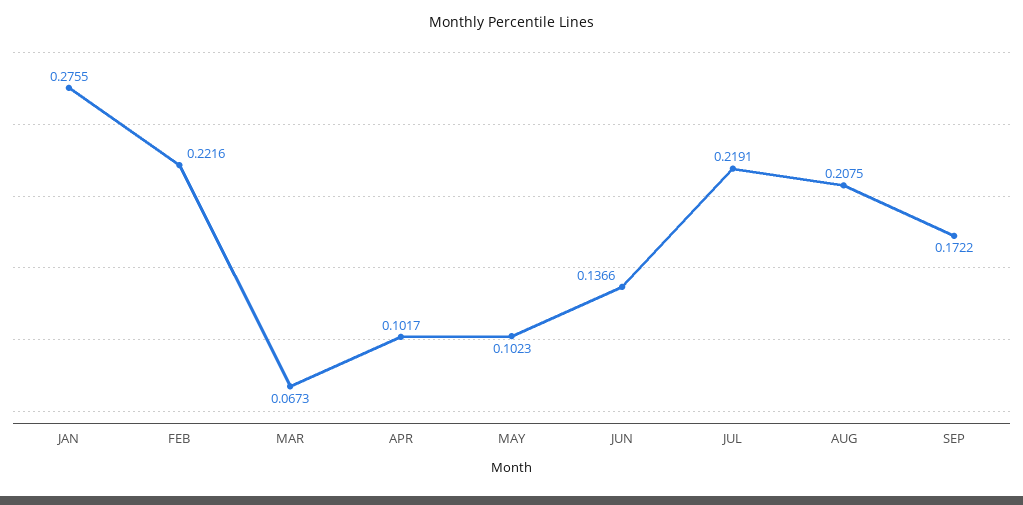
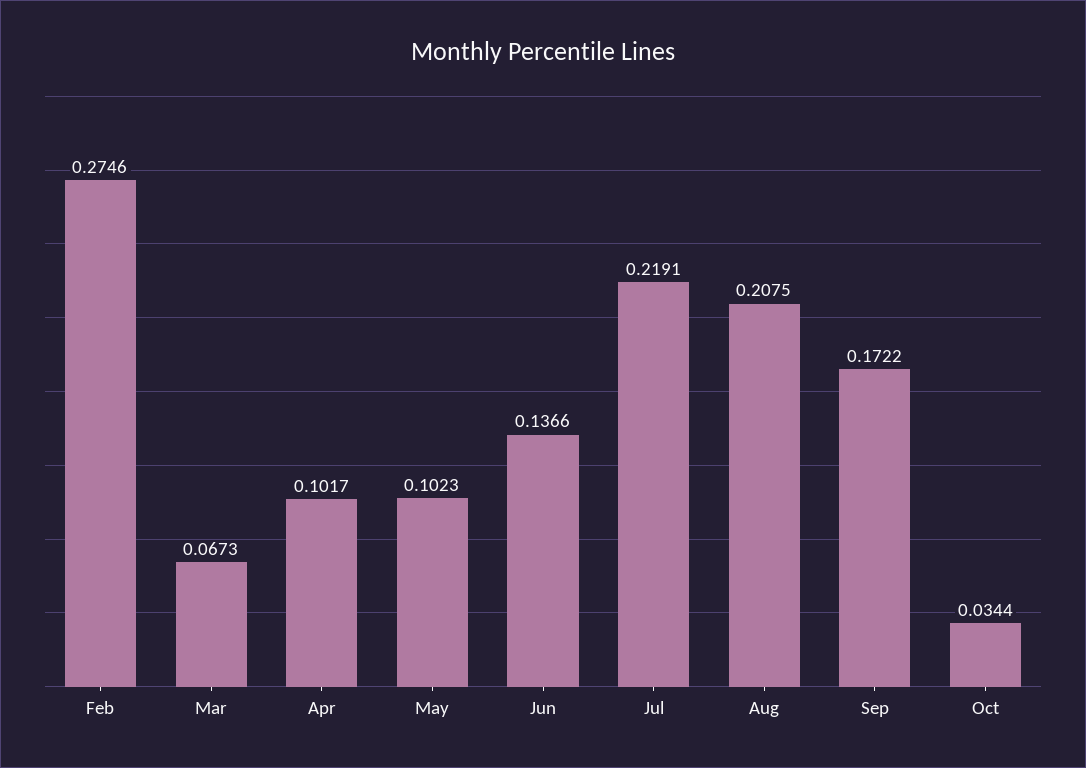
JAN: 0.2755 -> none
FEB: 0.2216 -> 0.2746
Oct: none -> 0.0344

